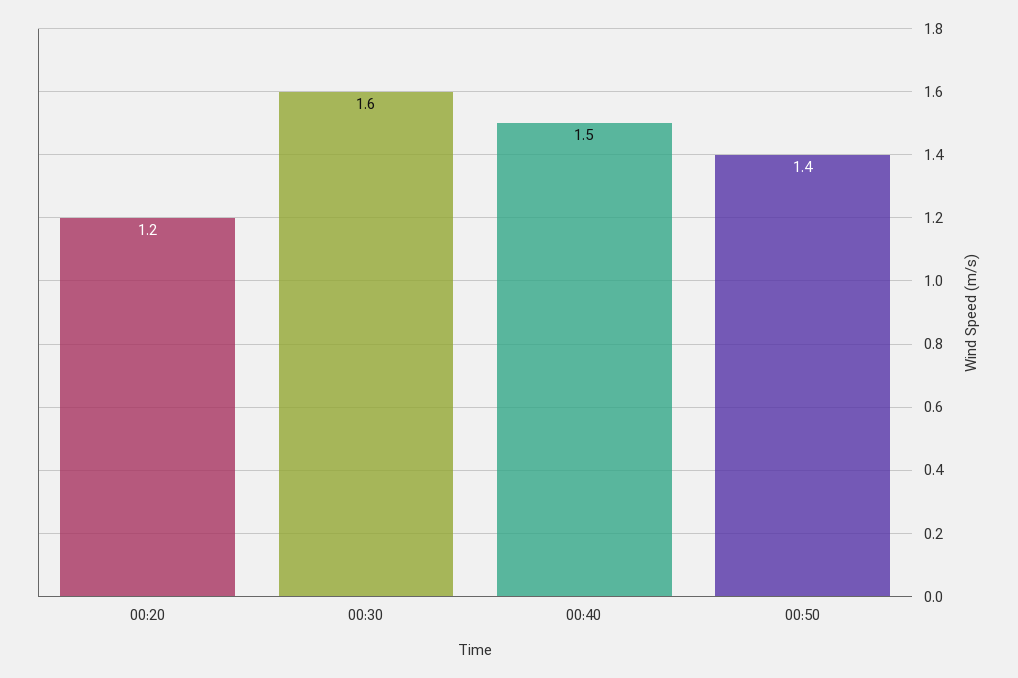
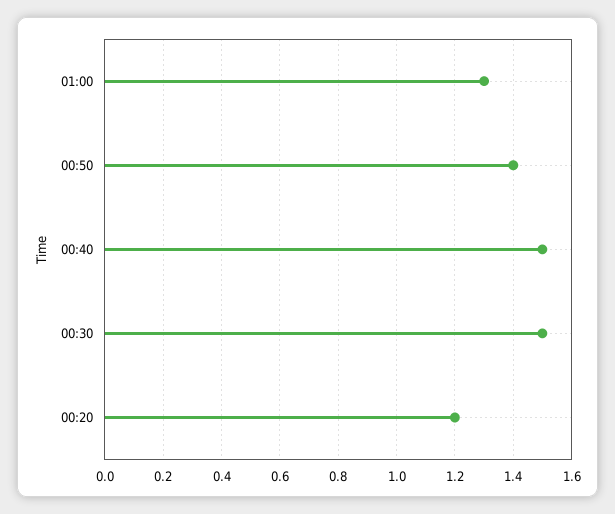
00:30: 1.6 -> 1.5
01:00: none -> 1.3

